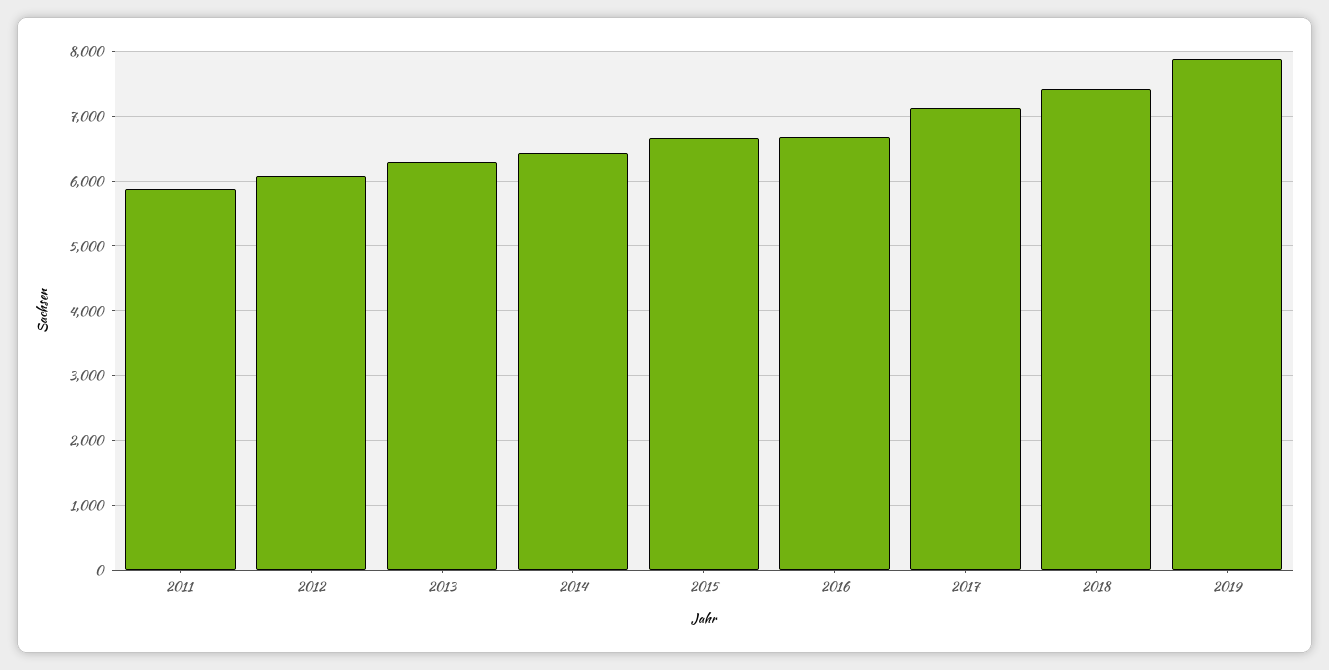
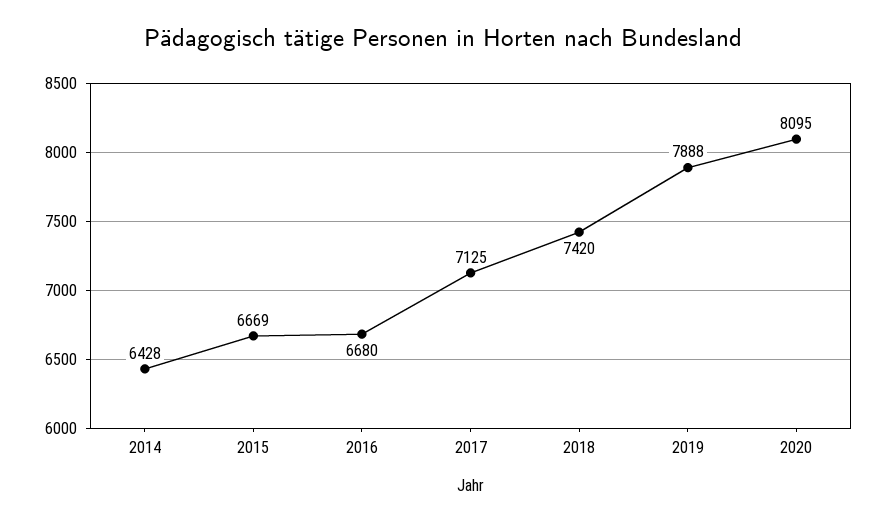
2011: 5900 -> none
2012: 6100 -> none
2013: 6300 -> none
2020: none -> 8095

